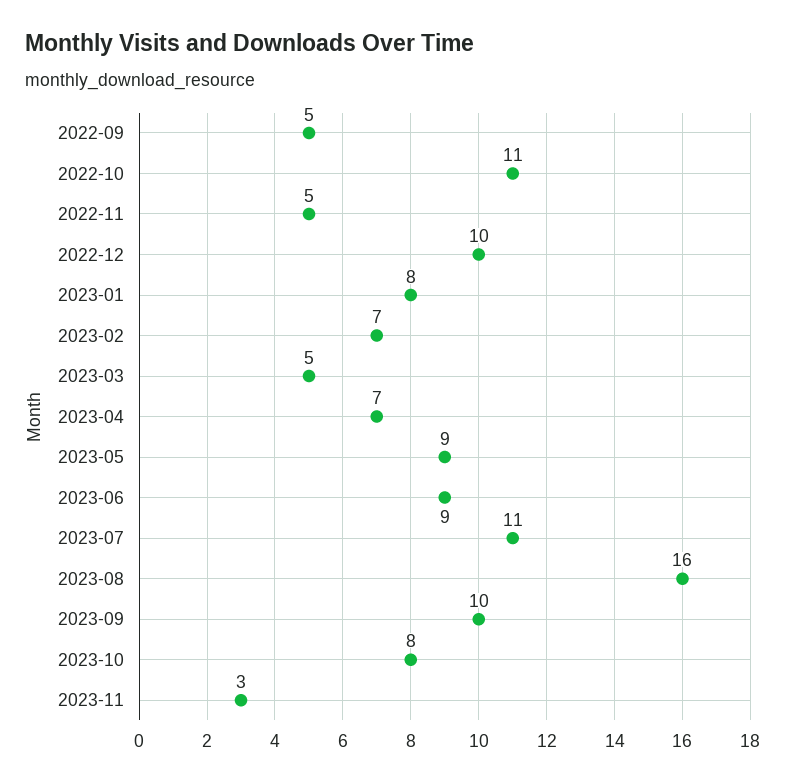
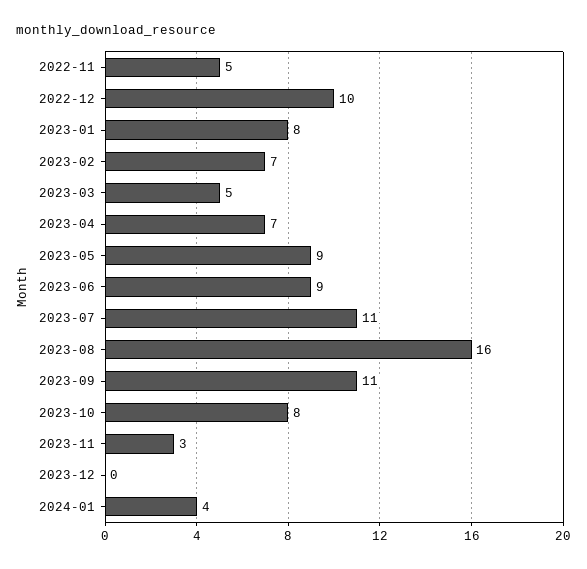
2022-09: 5 -> none
2022-10: 11 -> none
2023-09: 10 -> 11
2023-12: none -> 0
2024-01: none -> 4

